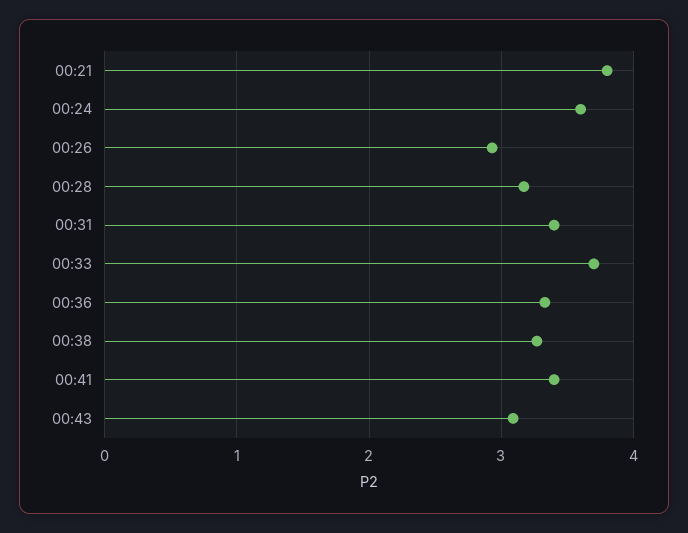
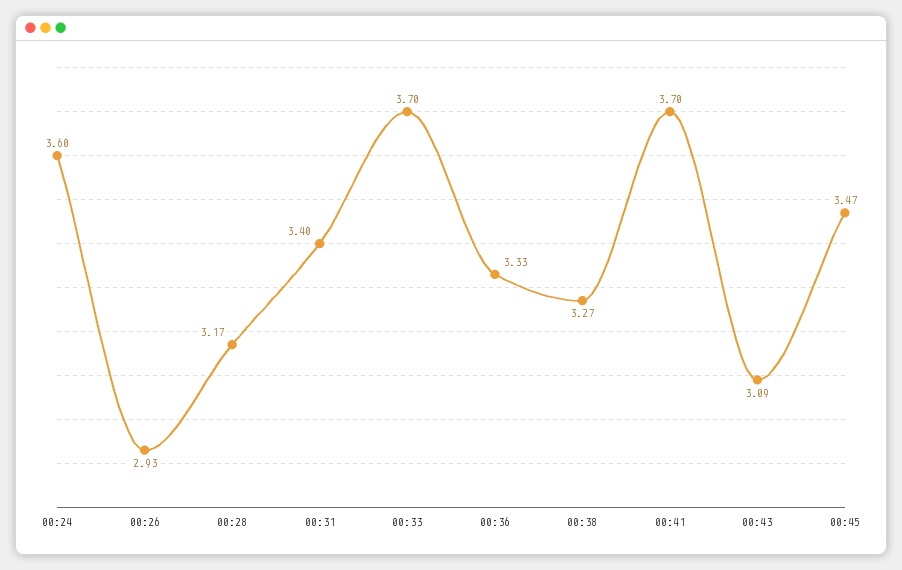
00:21: 3.8 -> none
00:41: 3.4 -> 3.7
00:45: none -> 3.47

